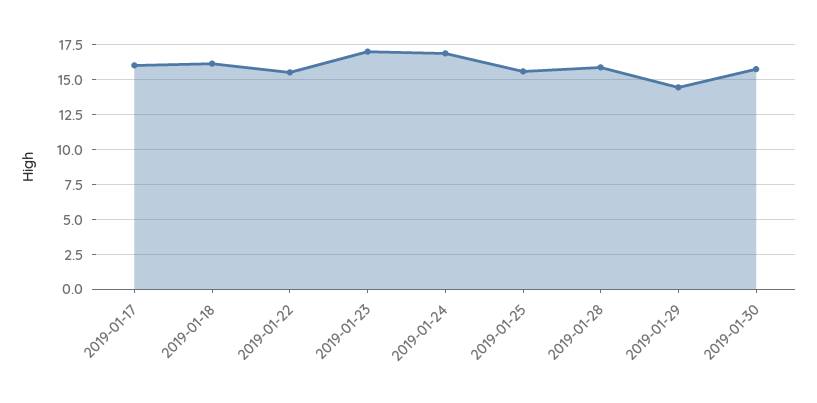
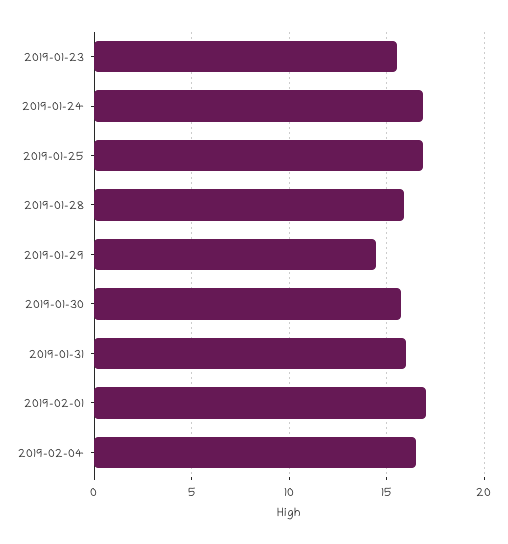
2019-01-17: 16 -> none
2019-01-18: 16 -> none
2019-01-22: 15.5 -> none
2019-01-23: 17 -> 15.5
2019-01-25: 15.5 -> 17
2019-01-31: none -> 16
2019-02-01: none -> 17
2019-02-04: none -> 16.5

